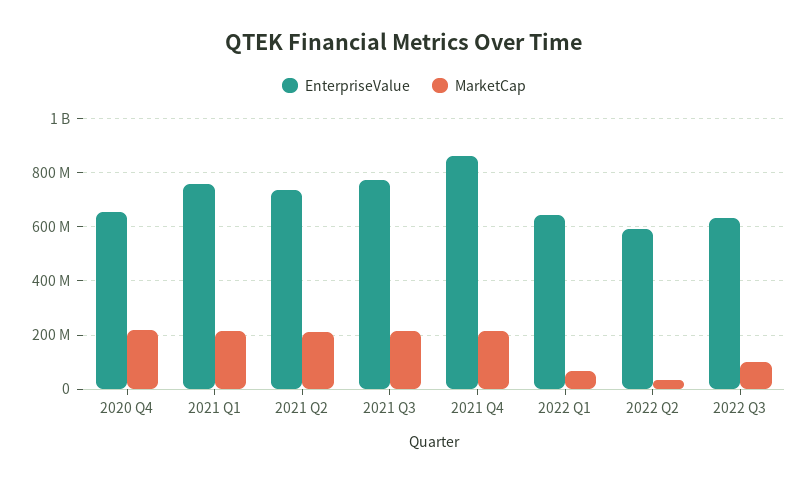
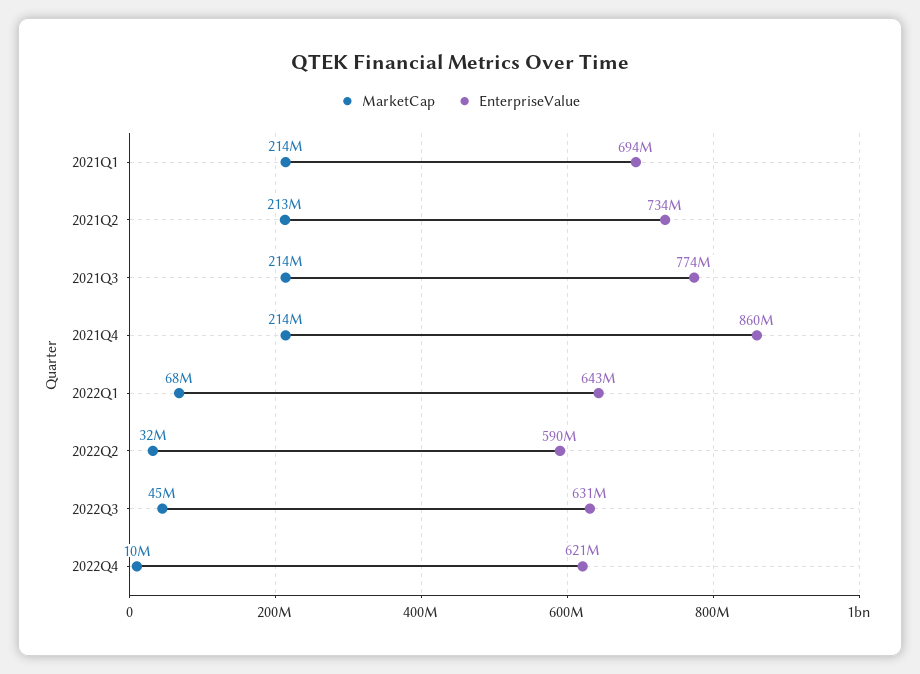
EnterpriseValue, 2020 Q4: 650000000 -> none
MarketCap, 2020 Q4: 225000000 -> none
EnterpriseValue, 2021 Q1: 750000000 -> 694000000
MarketCap, 2022 Q3: 100000000 -> 45000000
MarketCap, 2022Q4: none -> 10000000
EnterpriseValue, 2022Q4: none -> 621000000

